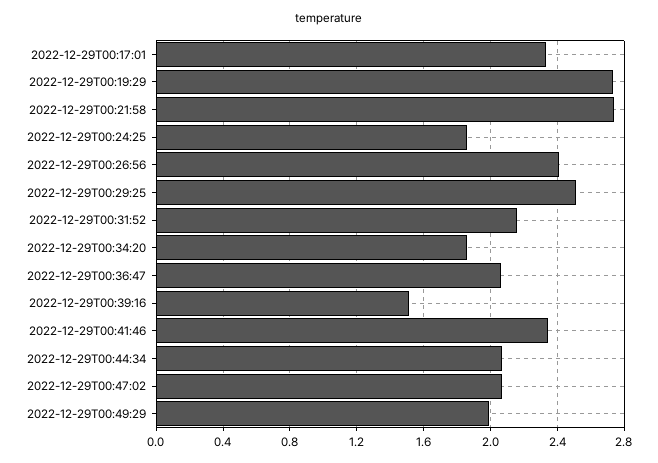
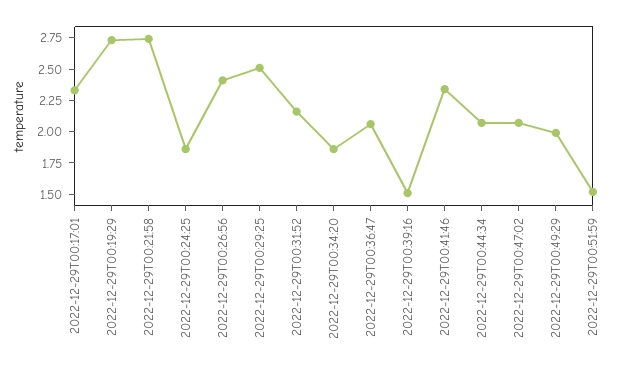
2022-12-29T00:51:59: none -> 1.5

